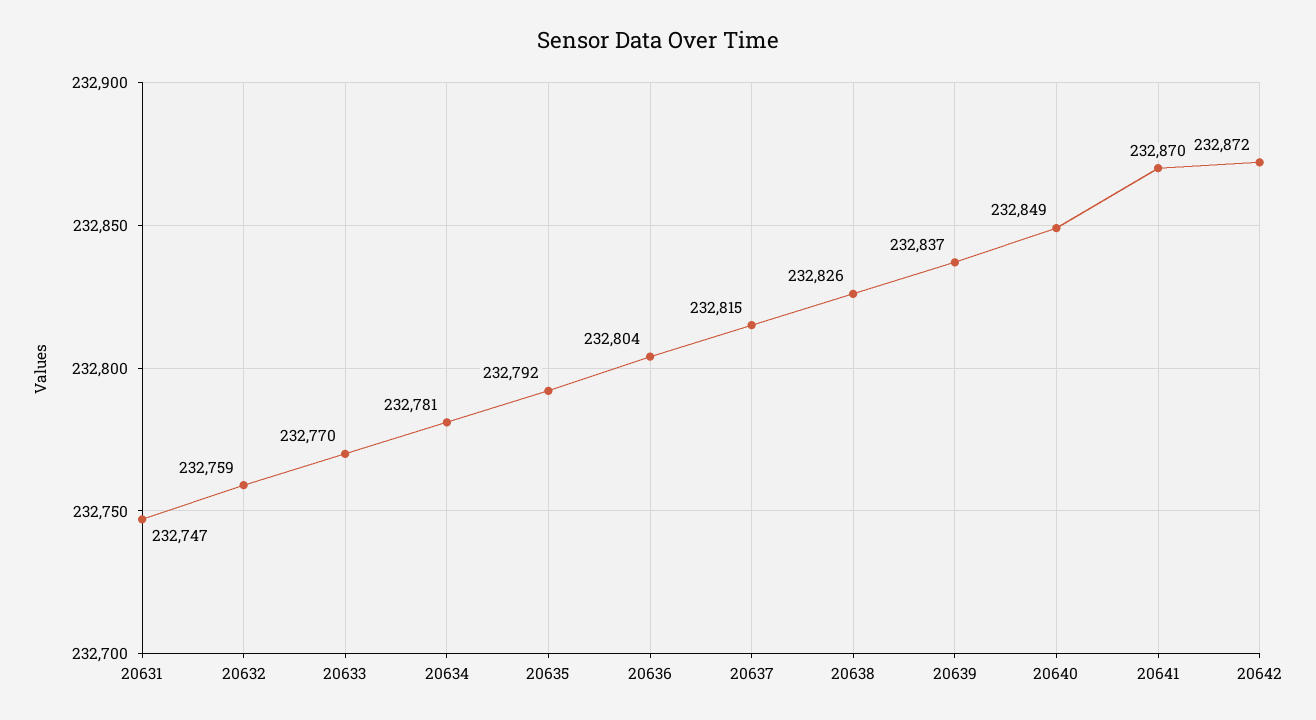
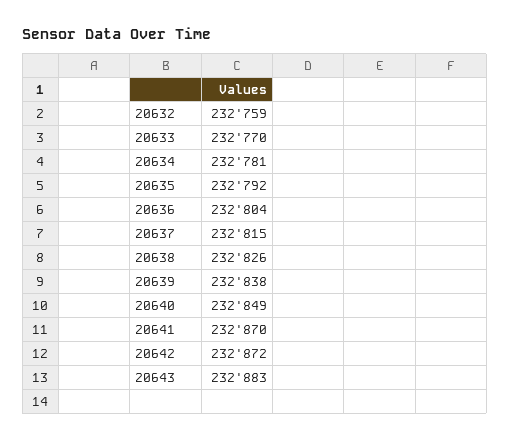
20631: 232747 -> none
20639: 232837 -> 232838
20643: none -> 232883

